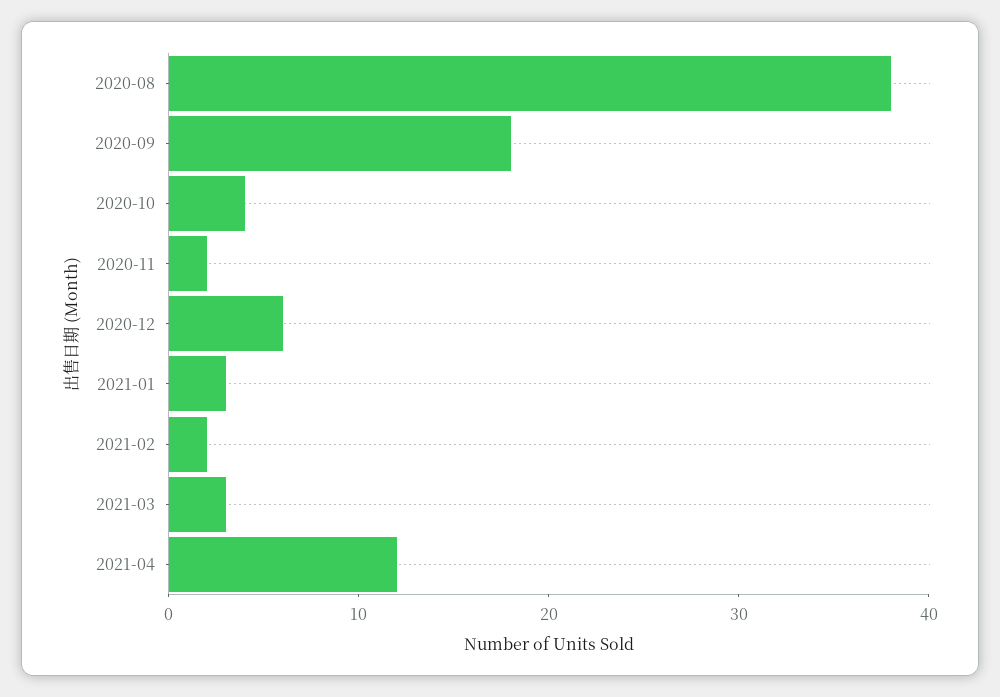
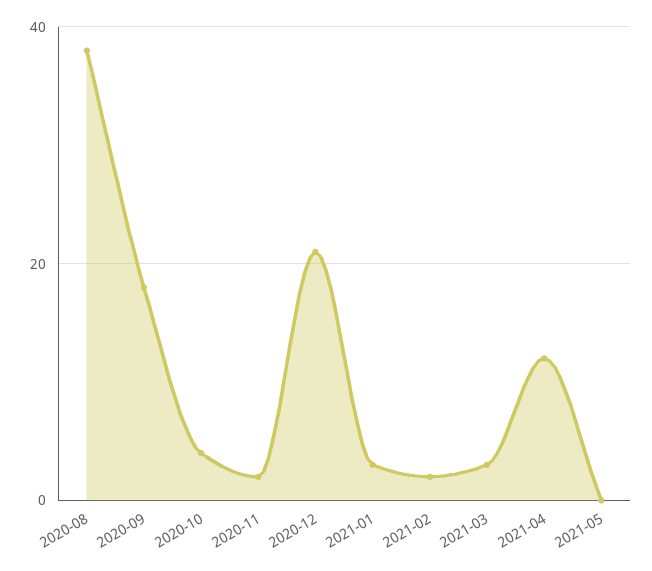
2020-12: 6 -> 20
2021-05: none -> 0

